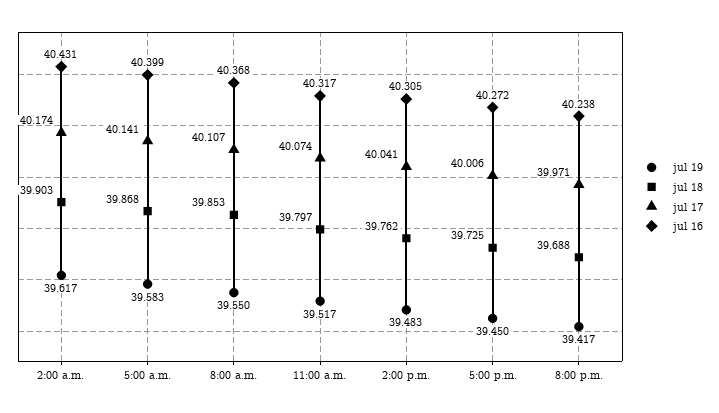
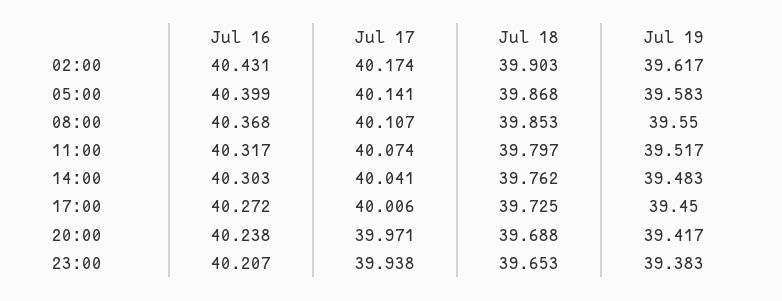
jul 16, 2:00 p.m.: 40.305 -> 40.303
jul 16, 23:00: none -> 40.207
jul 17, 23:00: none -> 39.938
jul 18, 23:00: none -> 39.653
jul 19, 23:00: none -> 39.383

